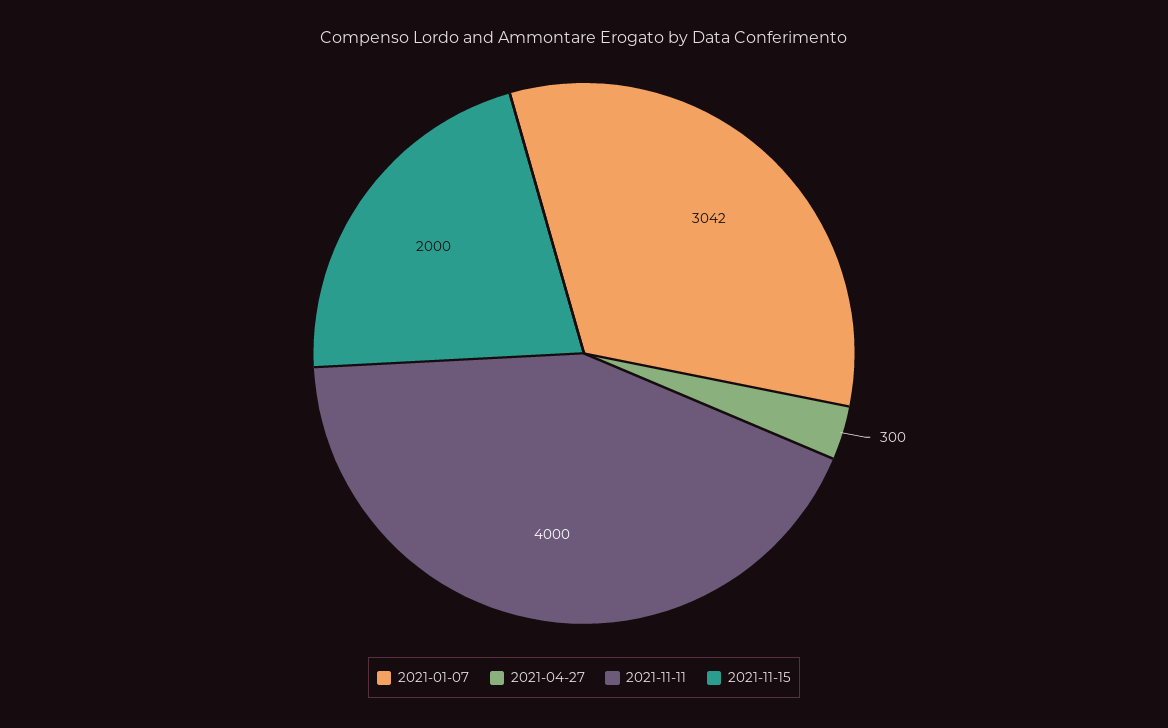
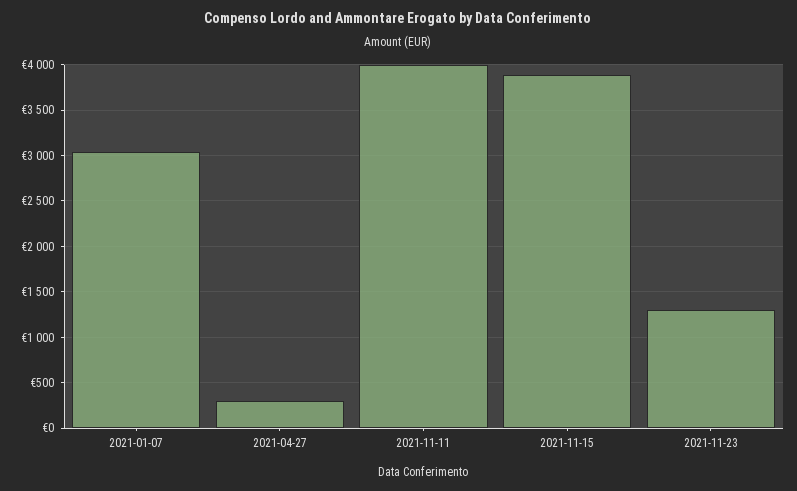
2021-11-15: 2000 -> 3900
2021-11-23: none -> 1300

